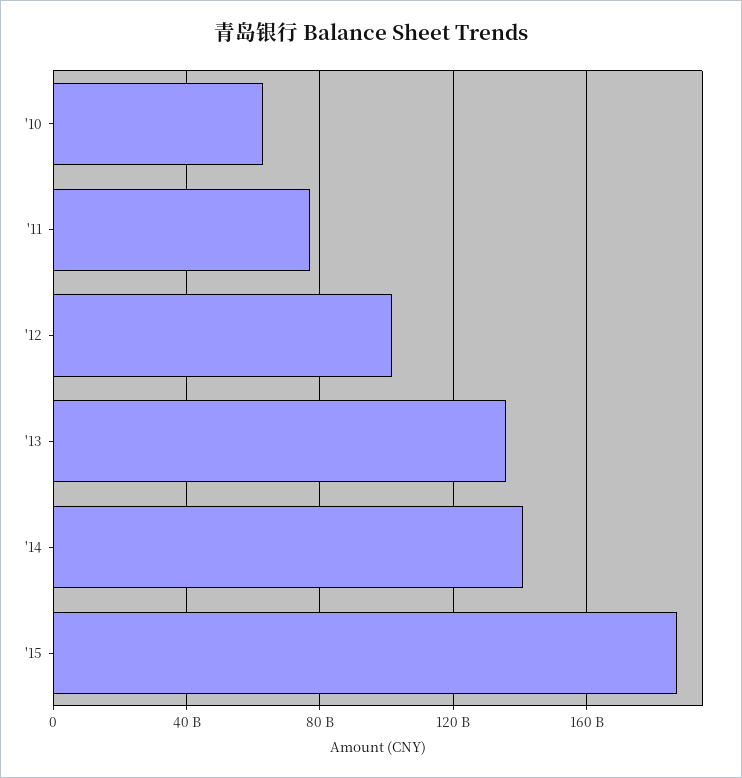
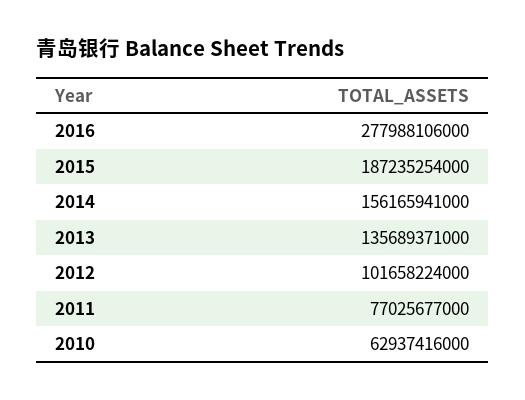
'14: 140000000000 -> 156165941000
2016: none -> 277988106000

